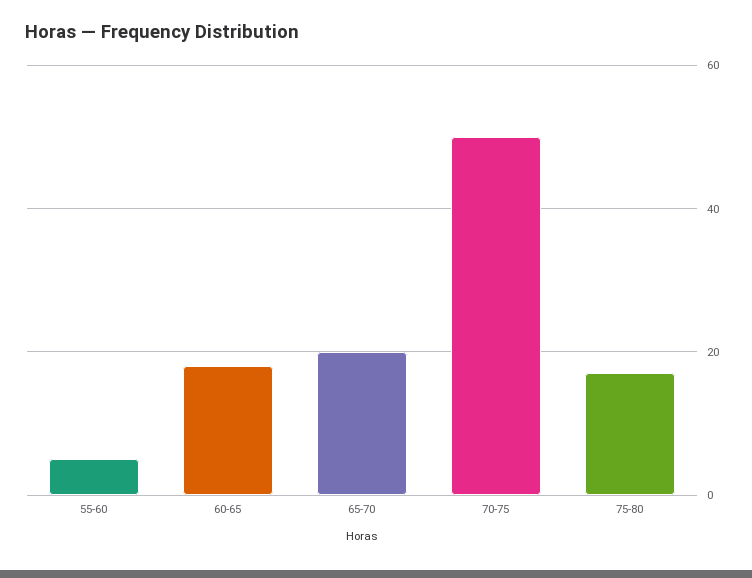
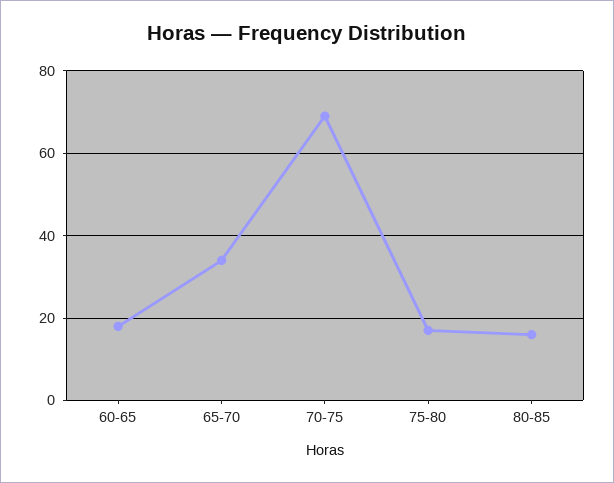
55-60: 5 -> none
65-70: 20 -> 35
70-75: 50 -> 70
80-85: none -> 15

